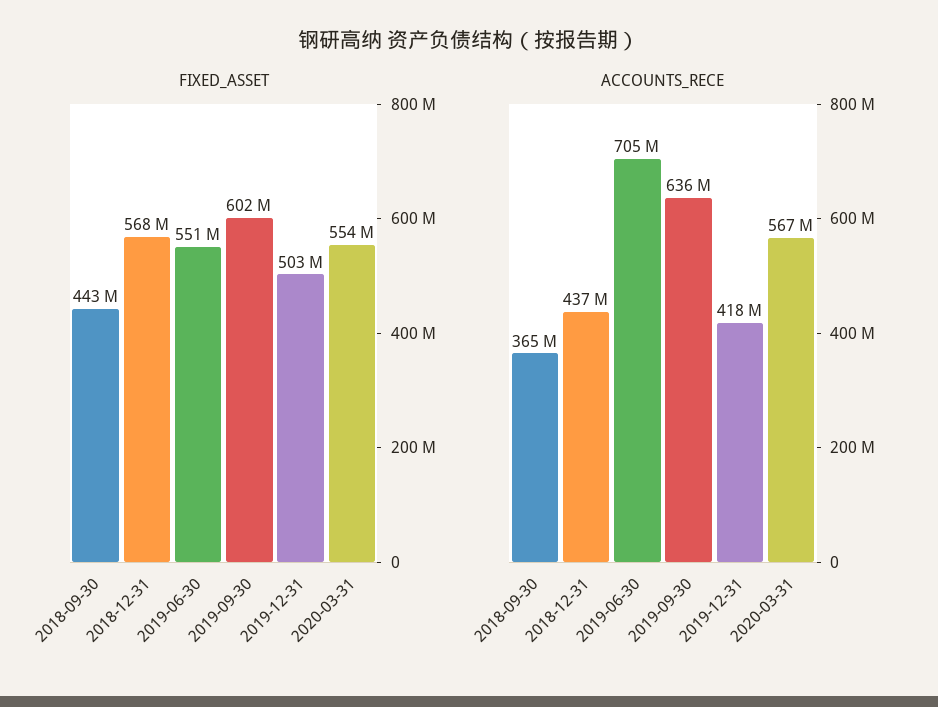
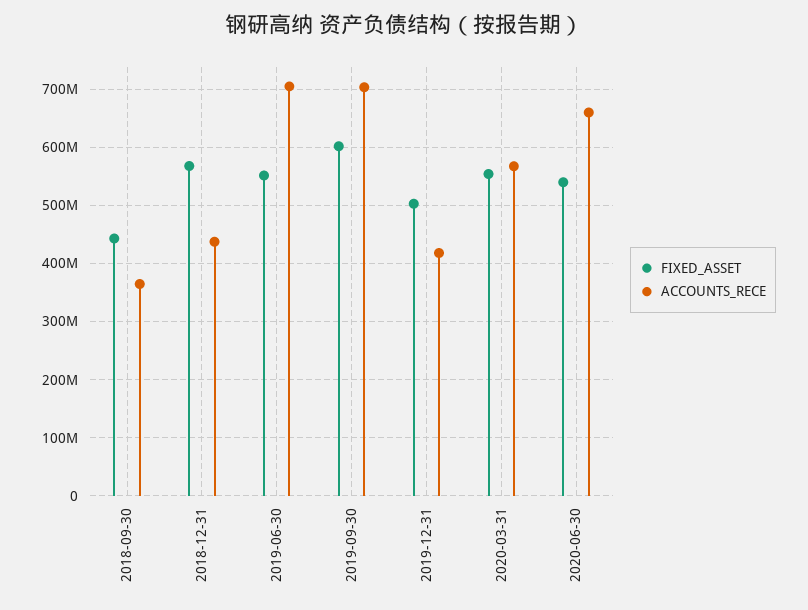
ACCOUNTS_RECE, 2019-09-30: 636000000 -> 700000000
FIXED_ASSET, 2020-06-30: none -> 540000000
ACCOUNTS_RECE, 2020-06-30: none -> 660000000

